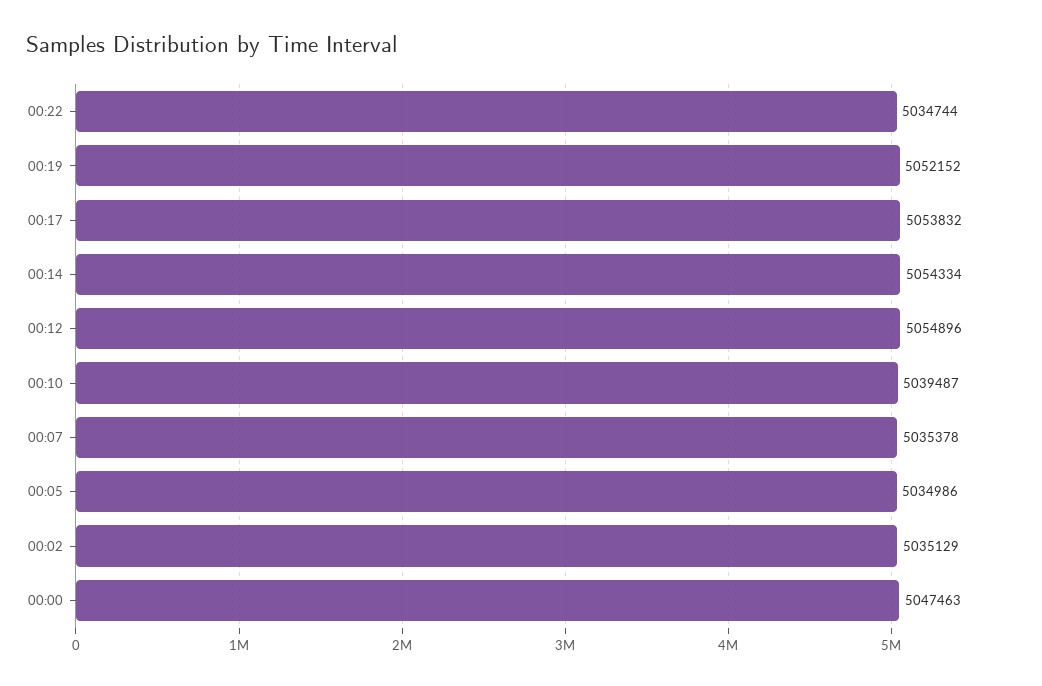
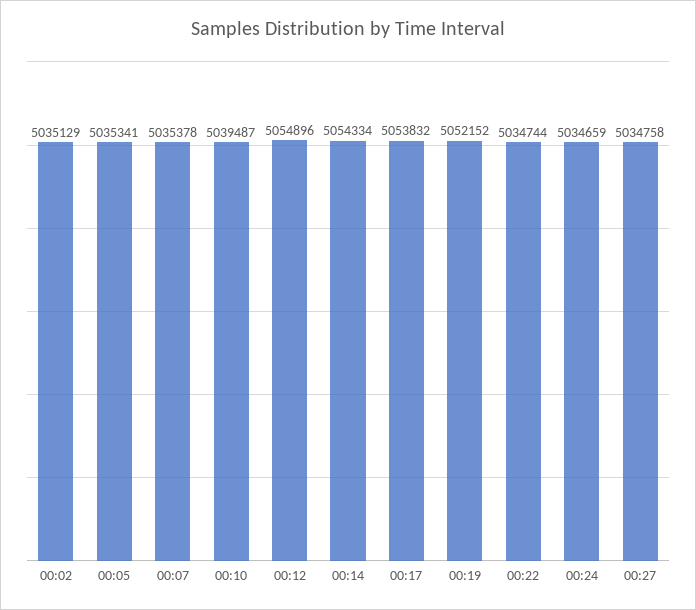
00:05: 5034986 -> 5035341
00:00: 5047463 -> none
00:24: none -> 5034659
00:27: none -> 5034758

